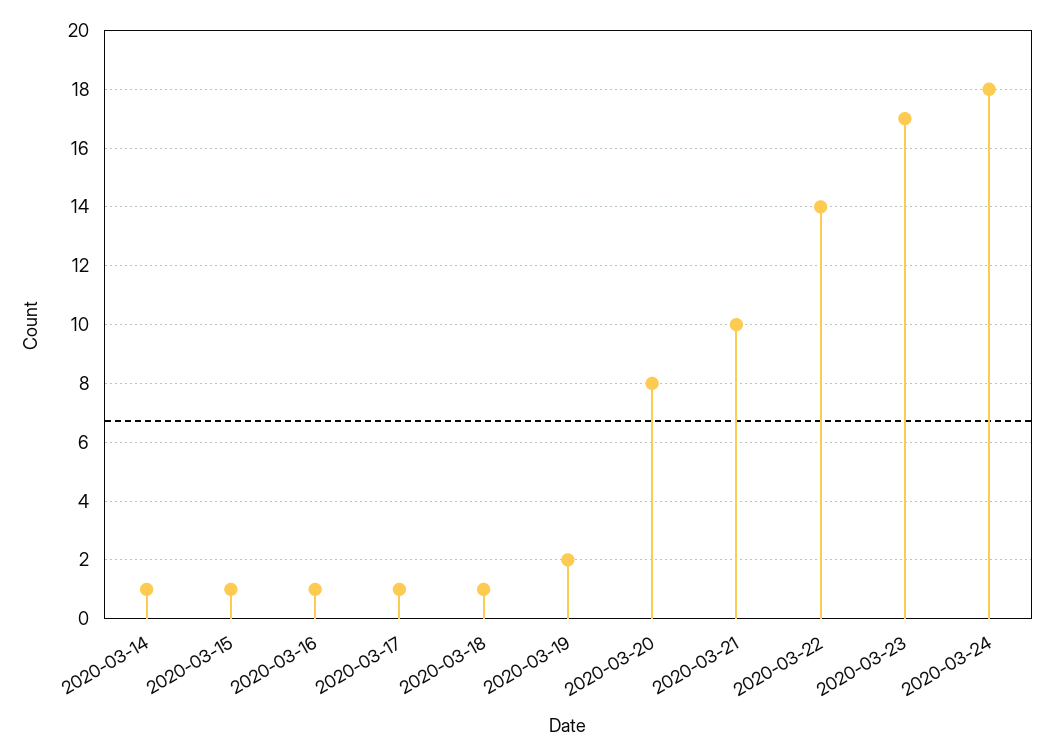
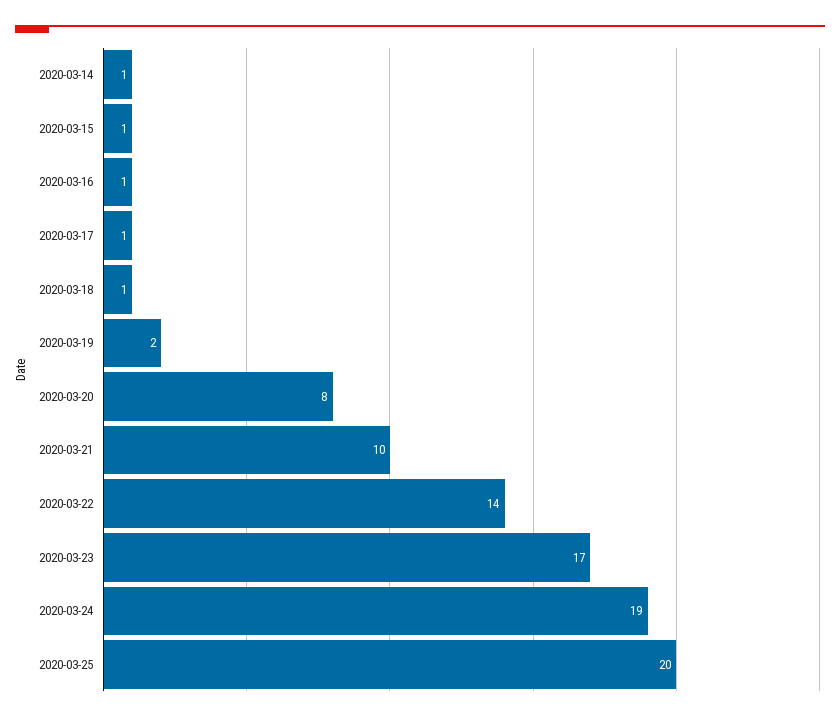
2020-03-24: 18 -> 19
2020-03-25: none -> 20

